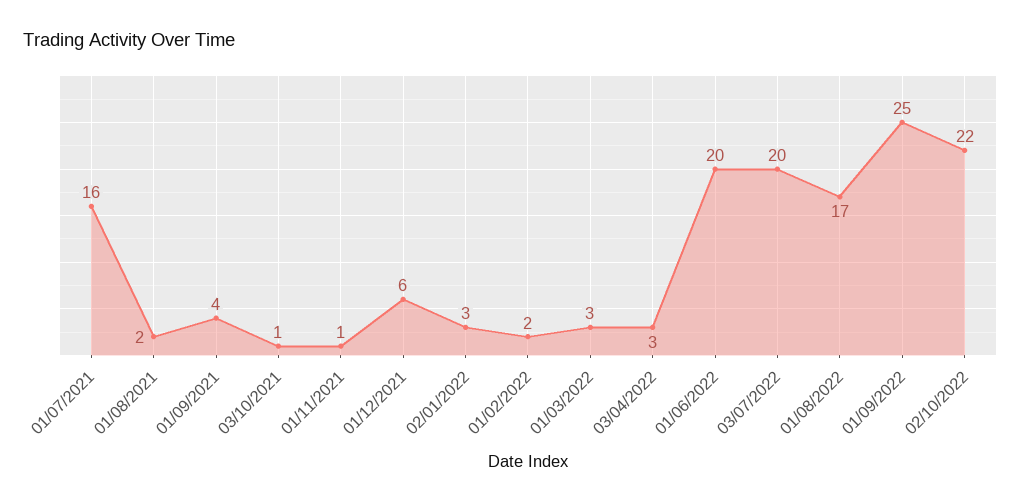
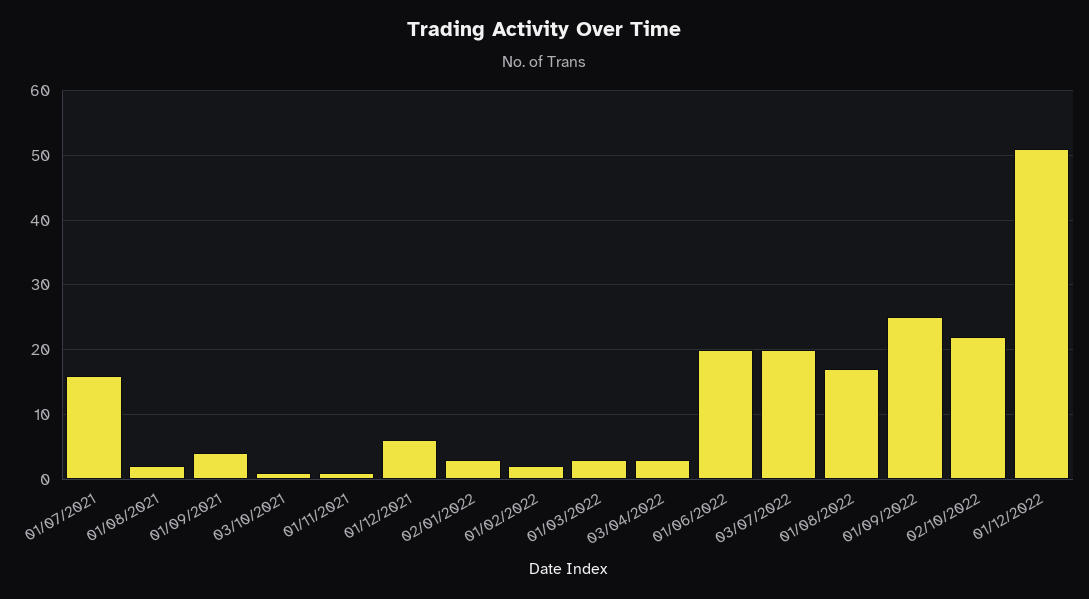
01/12/2022: none -> 51

